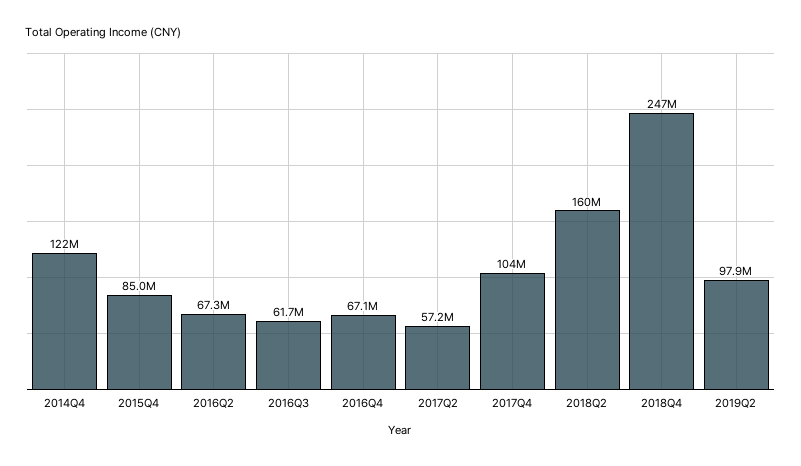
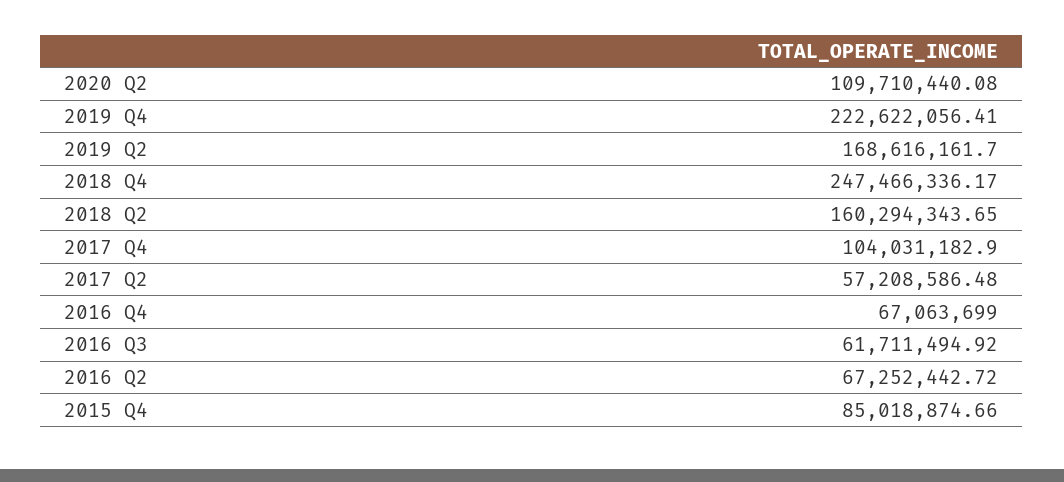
2014Q4: 122000000 -> none
2019Q2: 97900000 -> 168616161.7
2020 Q2: none -> 109710440.08
2019 Q4: none -> 222622056.41

